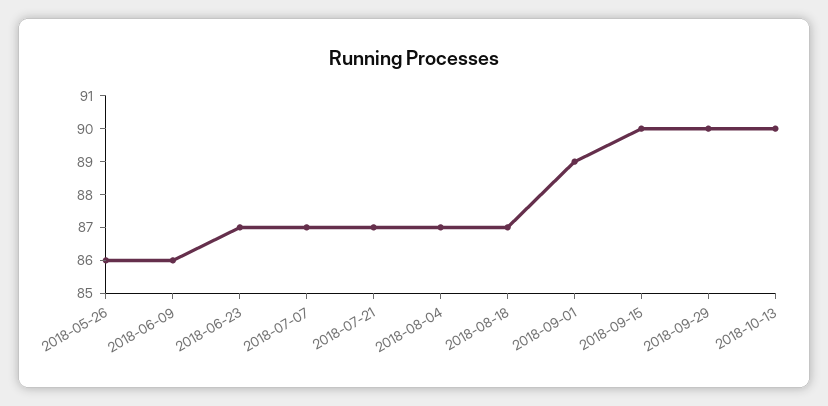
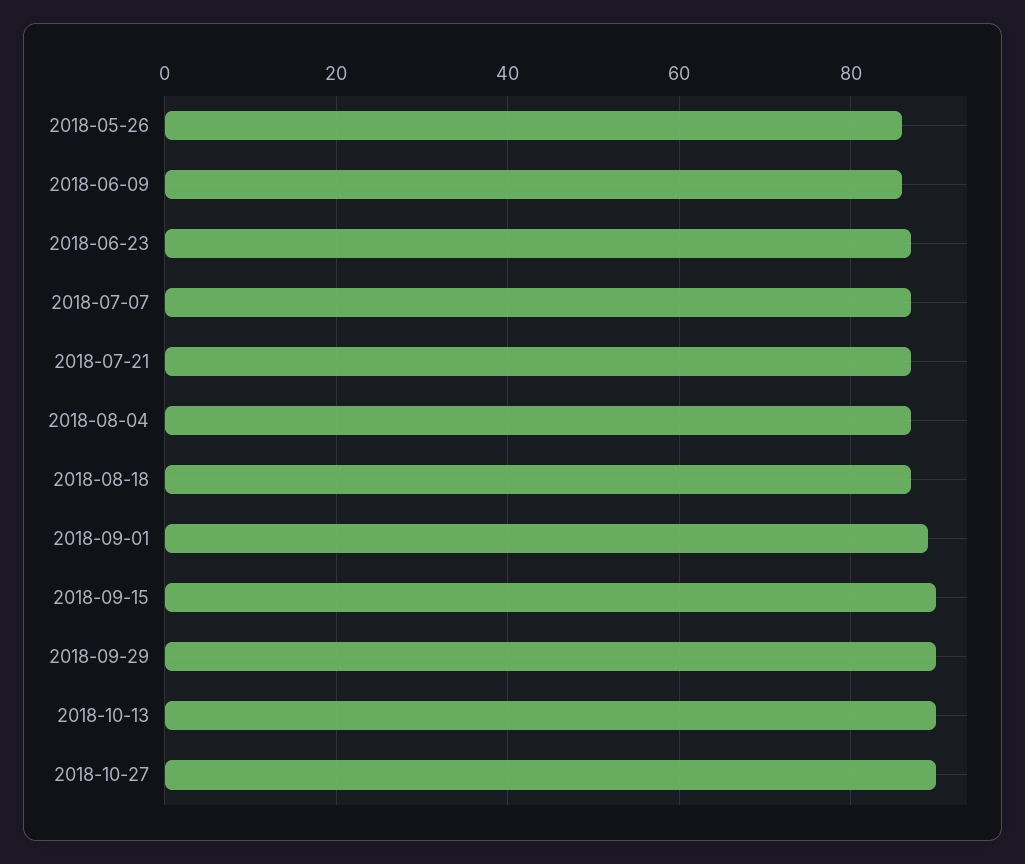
2018-10-27: none -> 90

